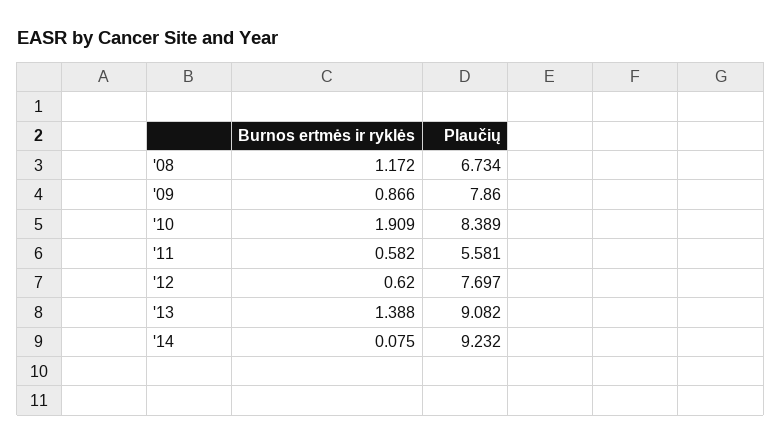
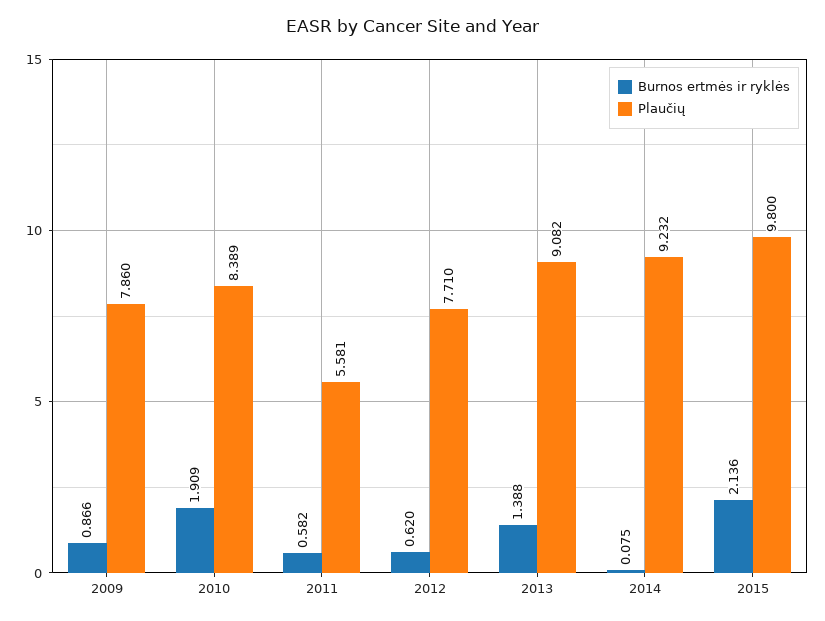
Burnos ertmės ir ryklės, '08: 1.172 -> none
Plaučių, '08: 6.734 -> none
Plaučių, '12: 7.697 -> 7.71
Burnos ertmės ir ryklės, 2015: none -> 2.136
Plaučių, 2015: none -> 9.8

